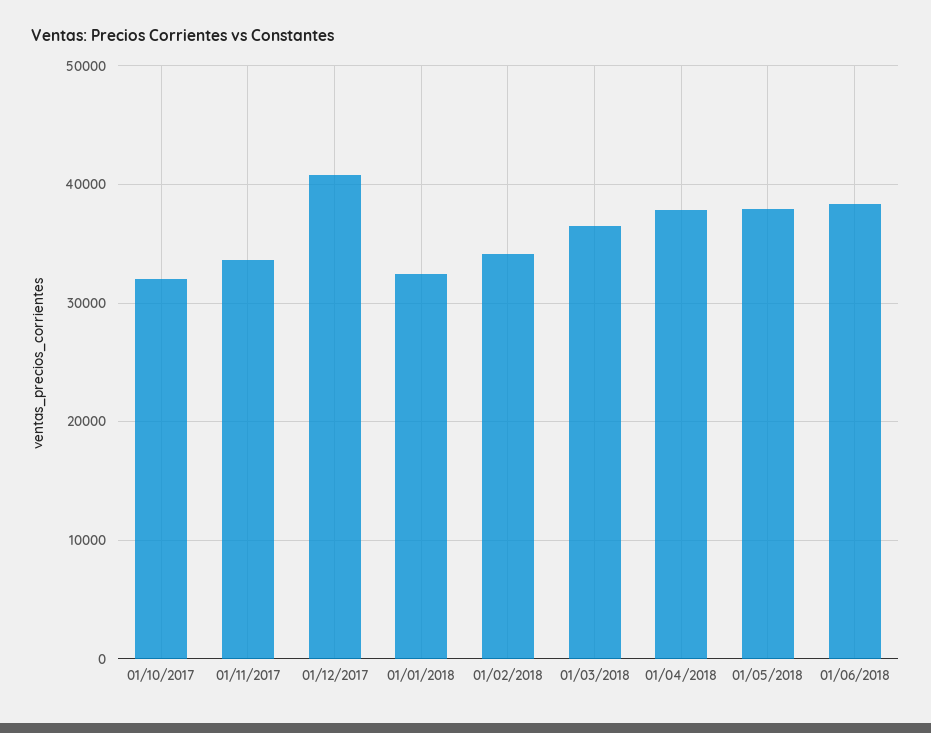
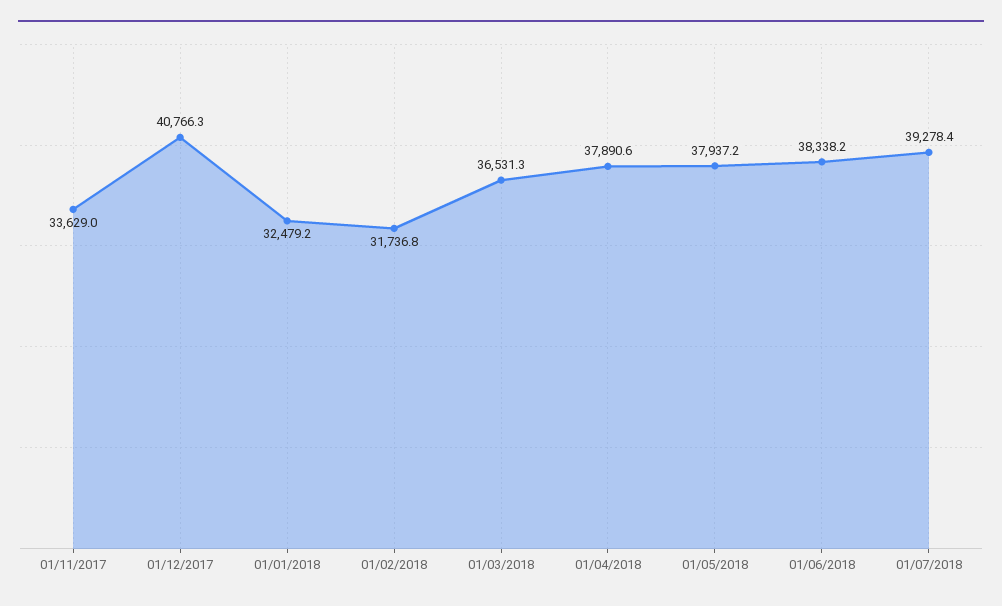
01/10/2017: 32000 -> none
01/02/2018: 34000 -> 31736.8
01/07/2018: none -> 39278.4

